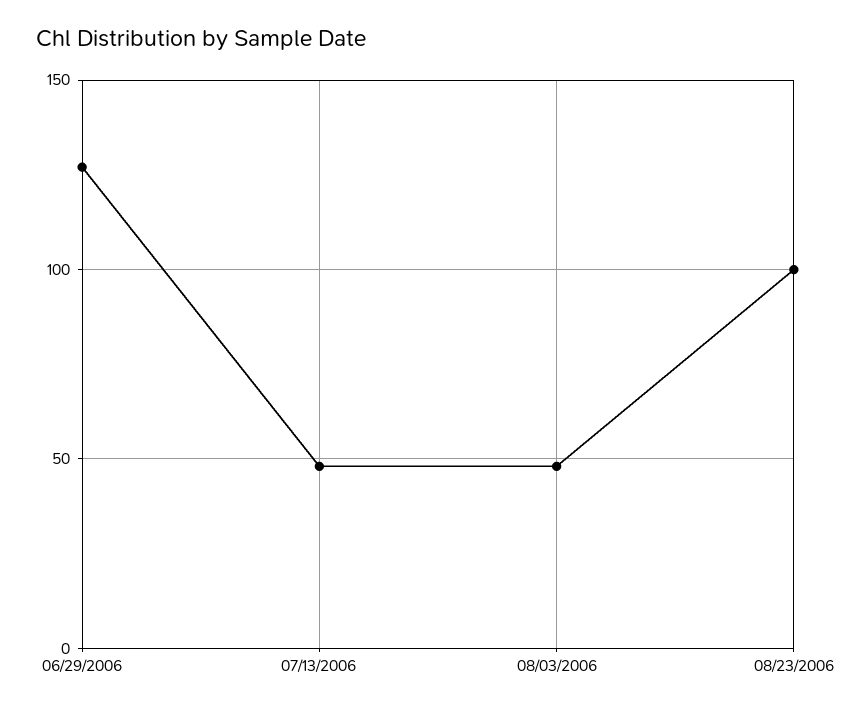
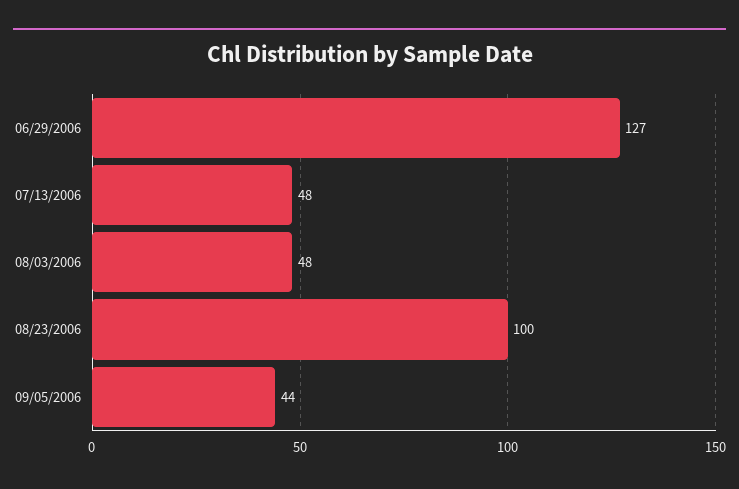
09/05/2006: none -> 44

